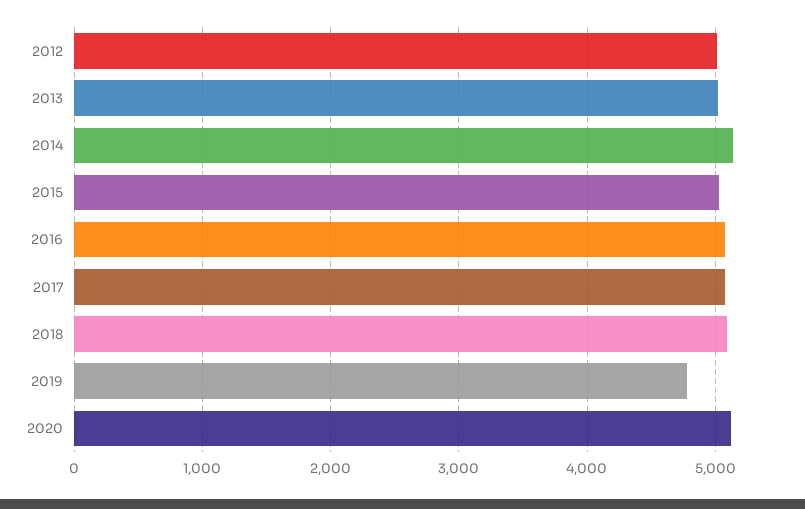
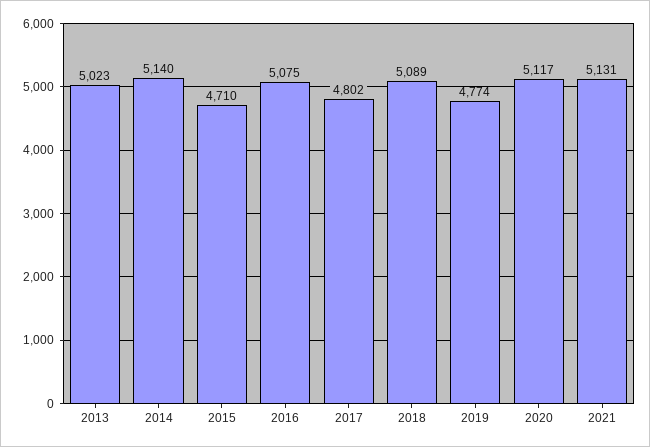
2012: 5000 -> none
2015: 5000 -> 4710
2017: 5100 -> 4802
2021: none -> 5131

